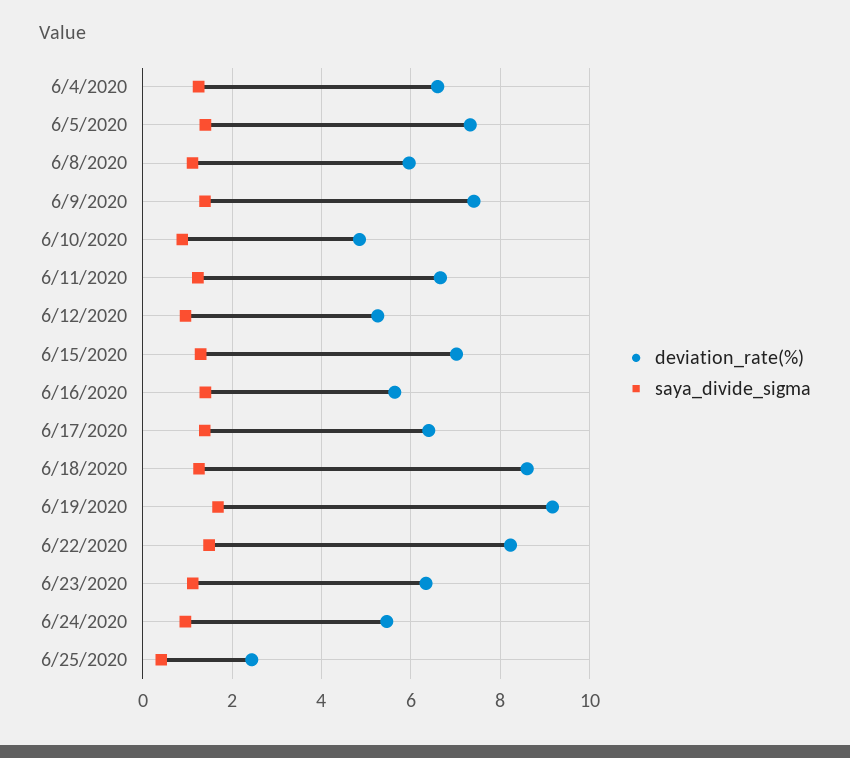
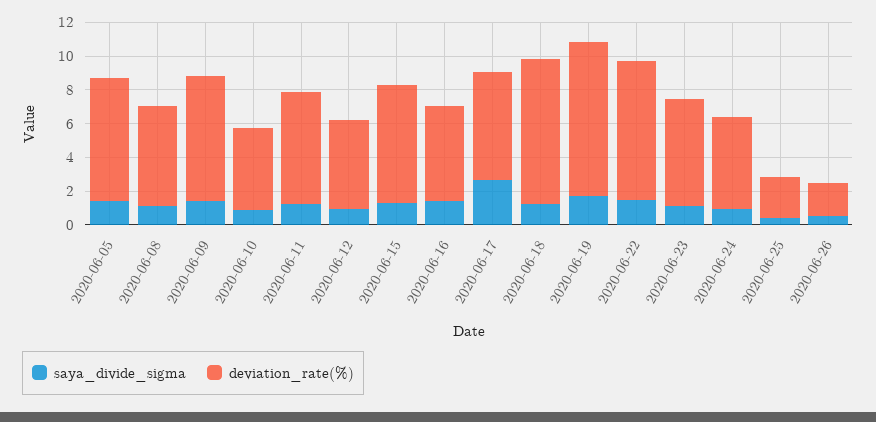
deviation_rate(%), 6/4/2020: 6.6 -> none
saya_divide_sigma, 6/4/2020: 1.2 -> none
saya_divide_sigma, 6/17/2020: 1.4 -> 2.5
saya_divide_sigma, 2020-06-26: none -> 0.5
deviation_rate(%), 2020-06-26: none -> 2

